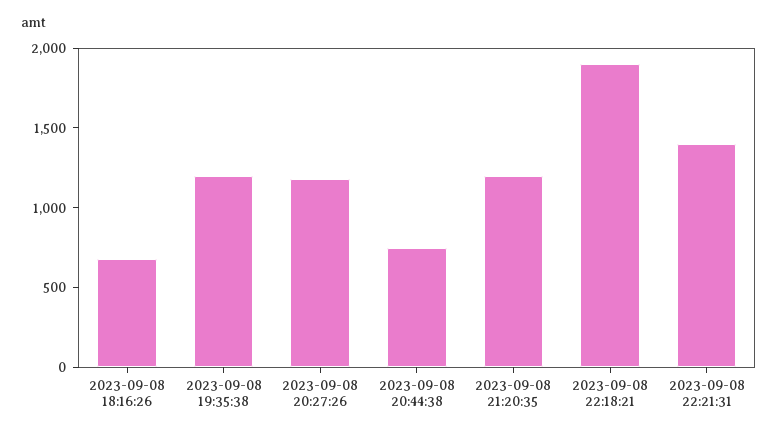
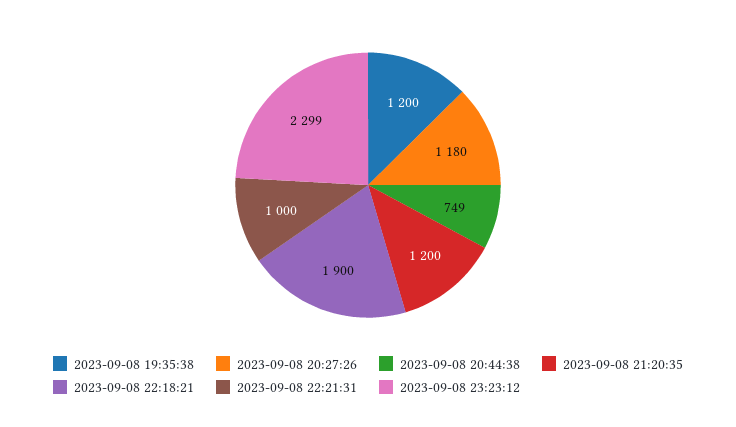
2023-09-08 18:16:26: 700 -> none
2023-09-08 22:21:31: 1400 -> 1000
2023-09-08 23:23:12: none -> 2299

